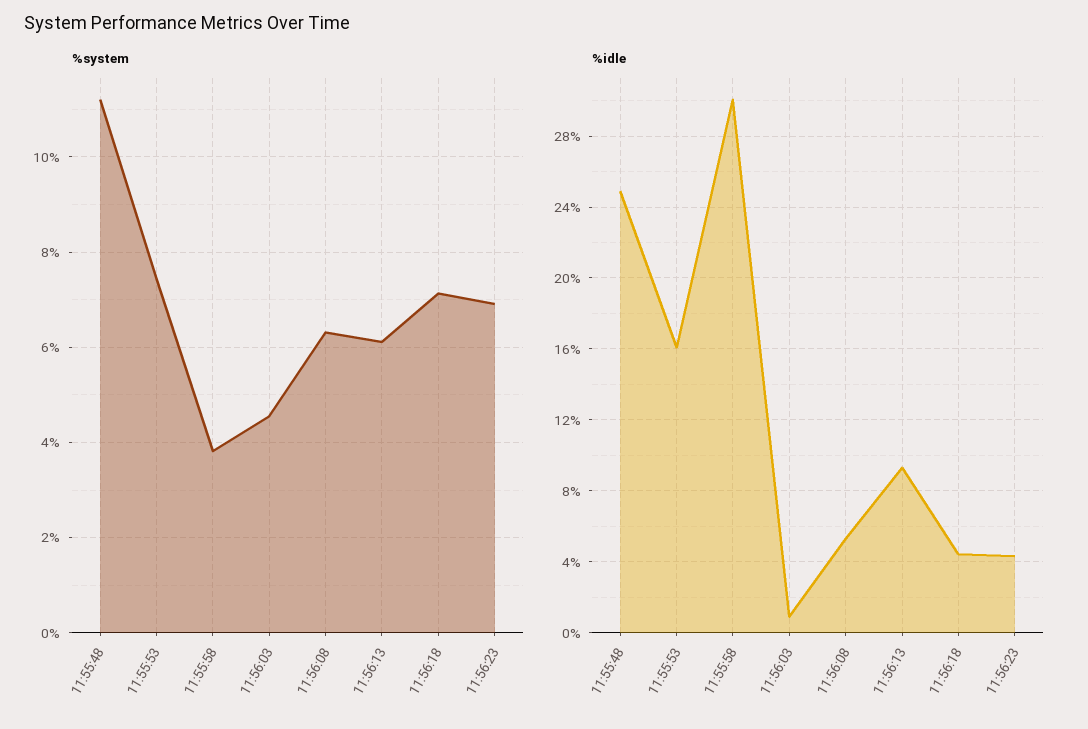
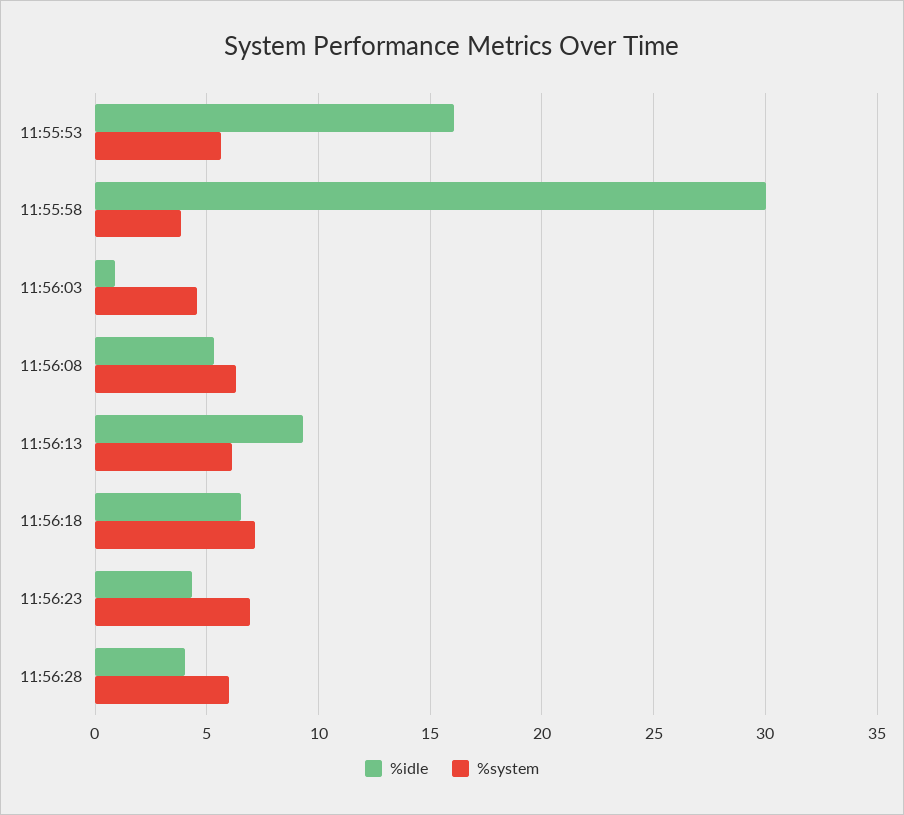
%system, 11:55:48: 11.2 -> none
%system, 11:55:53: 7.4 -> 5.5
%idle, 11:55:48: 25 -> none
%idle, 11:56:18: 4.5 -> 6.5
%idle, 11:56:28: none -> 4
%system, 11:56:28: none -> 6

